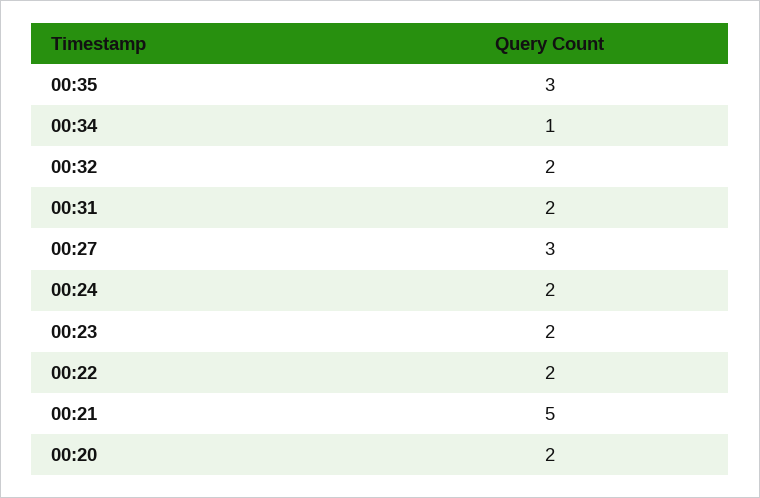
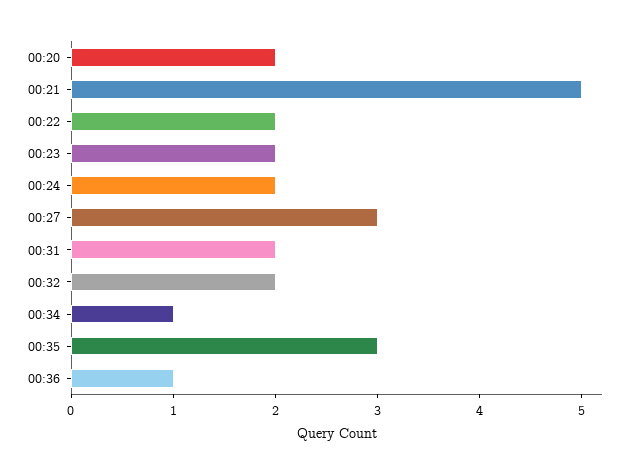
00:36: none -> 1

